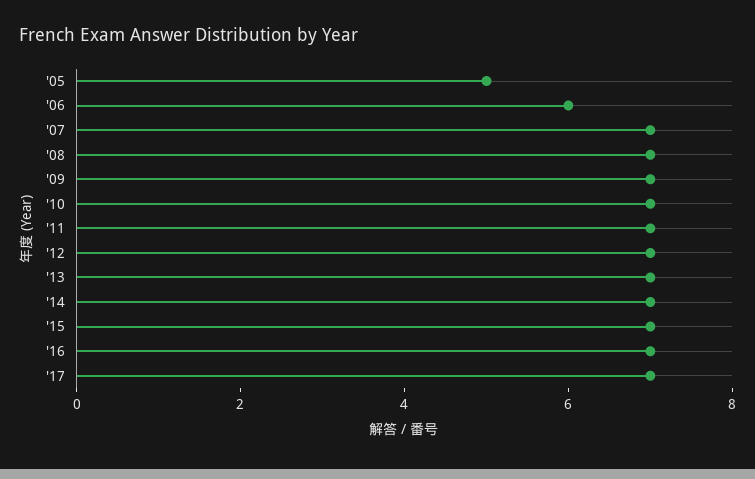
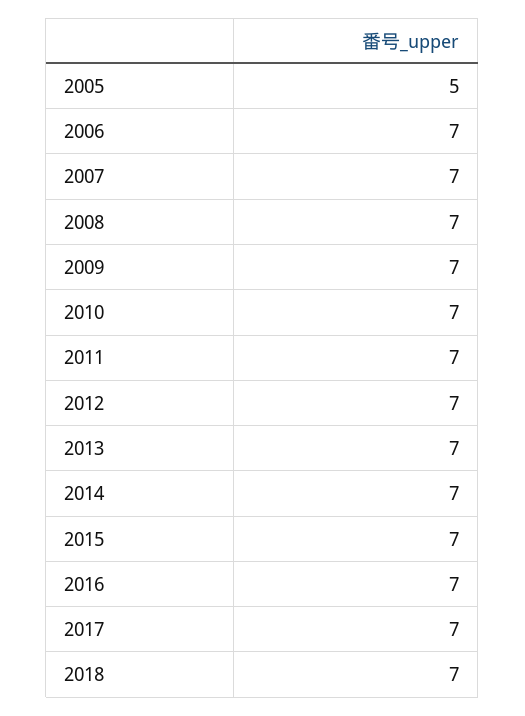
'06: 6 -> 7
2018: none -> 7

